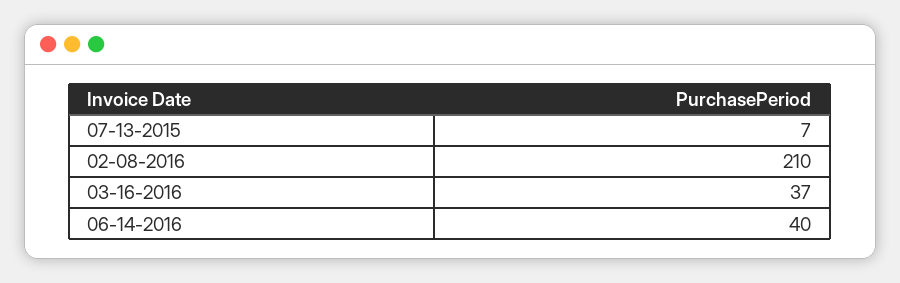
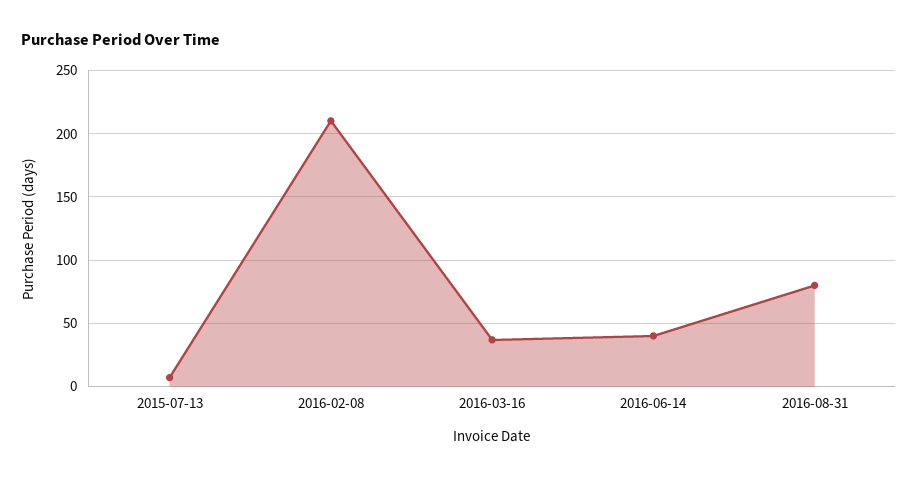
2016-08-31: none -> 80

